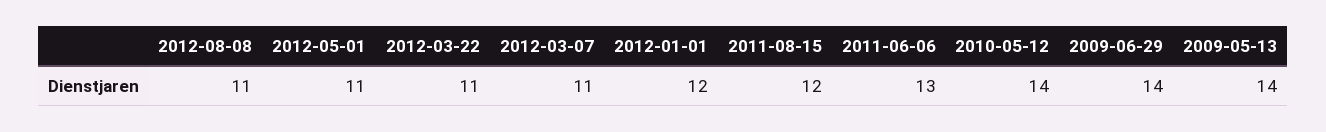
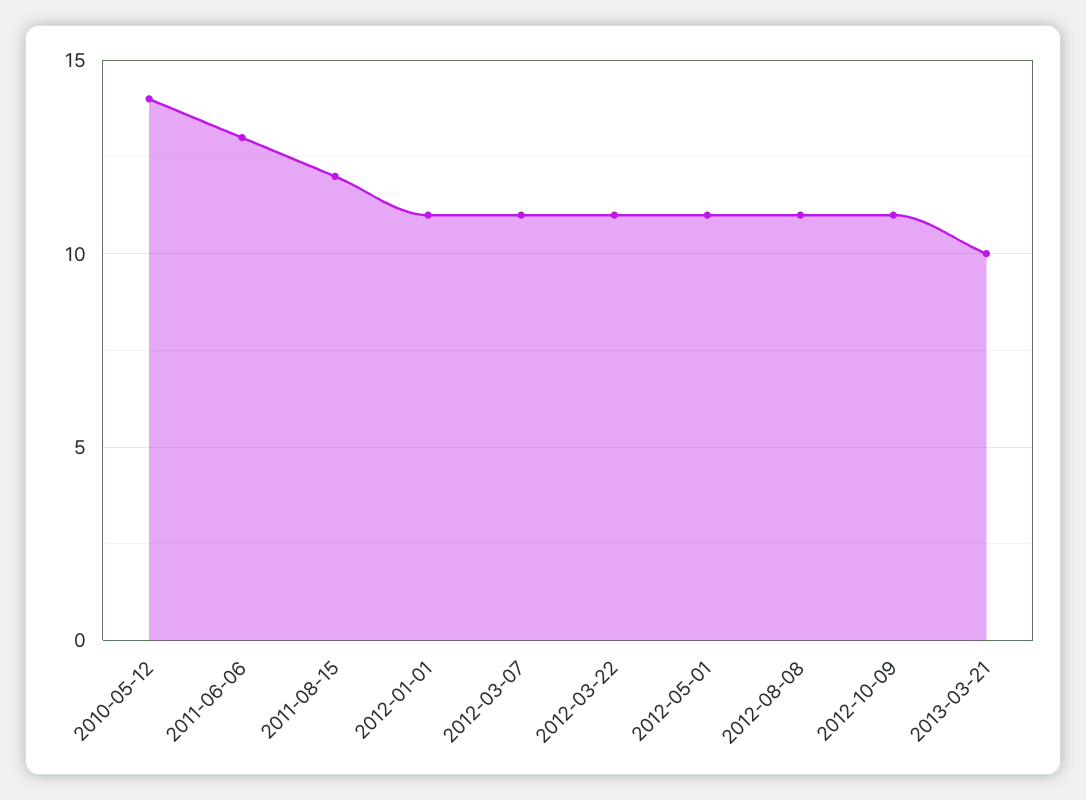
2012-01-01: 12 -> 11
2009-06-29: 14 -> none
2009-05-13: 14 -> none
2012-10-09: none -> 11
2013-03-21: none -> 10

